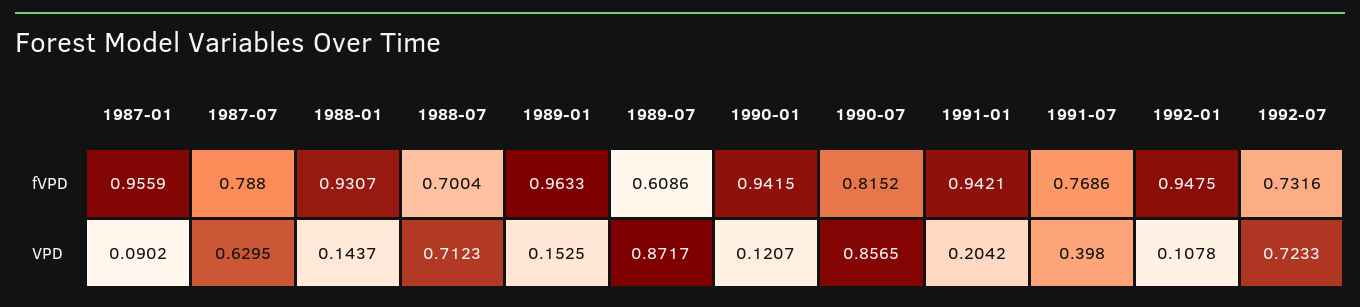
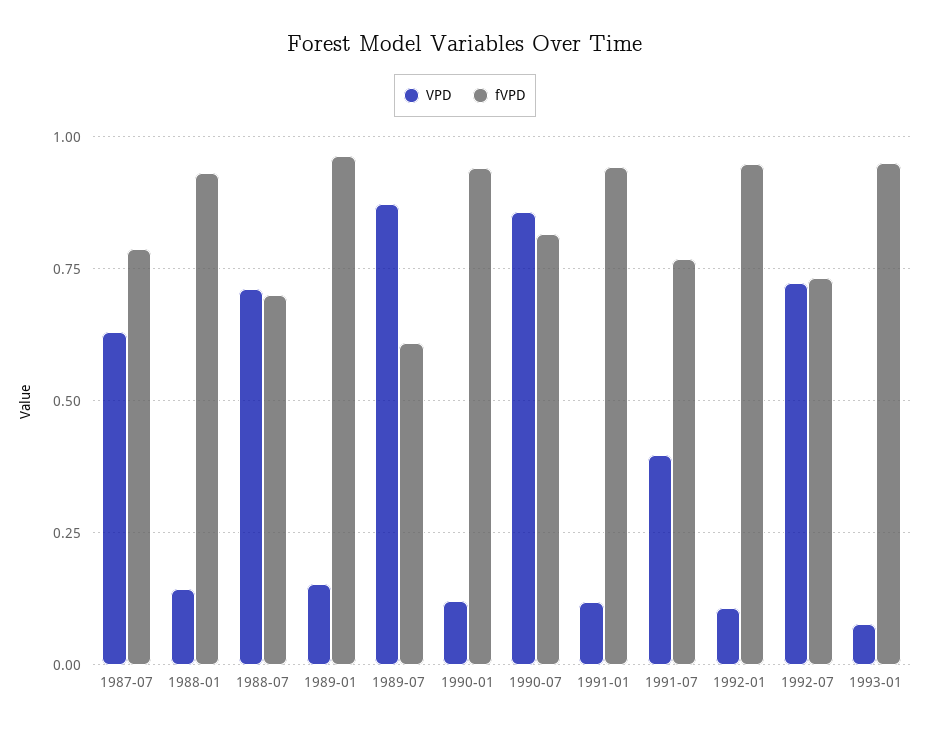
fVPD, 1987-01: 0.9559 -> none
VPD, 1987-01: 0.0902 -> none
VPD, 1991-01: 0.2042 -> 0.125
VPD, 1993-01: none -> 0.075
fVPD, 1993-01: none -> 0.95

